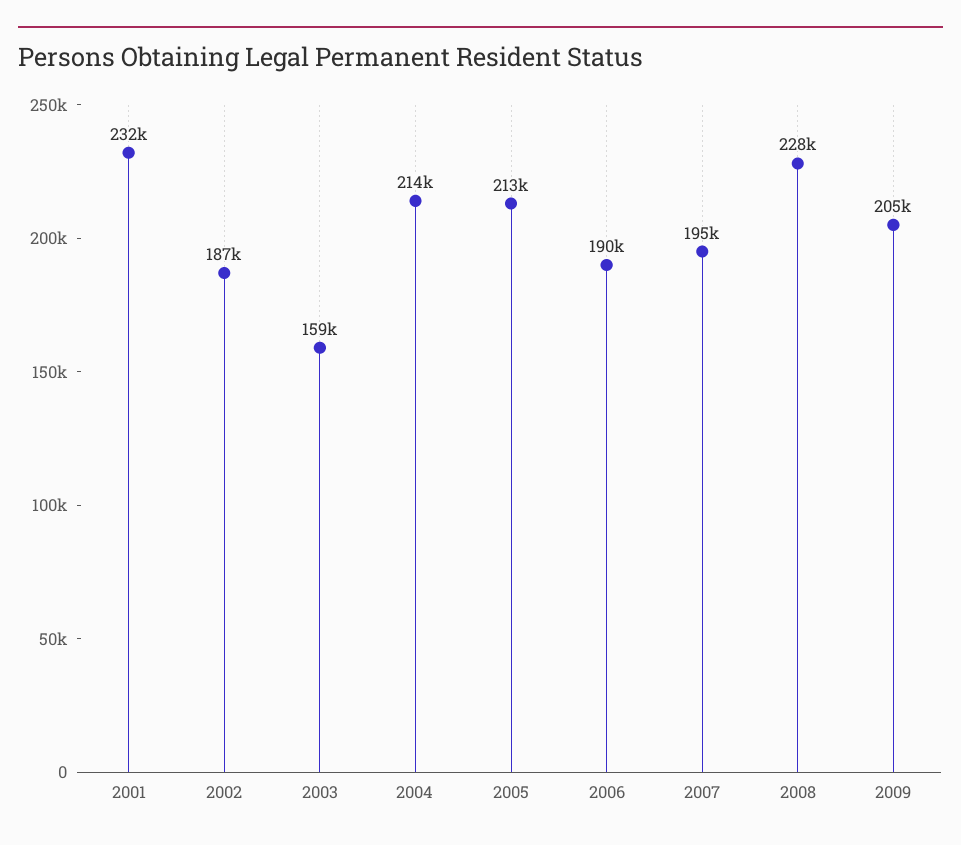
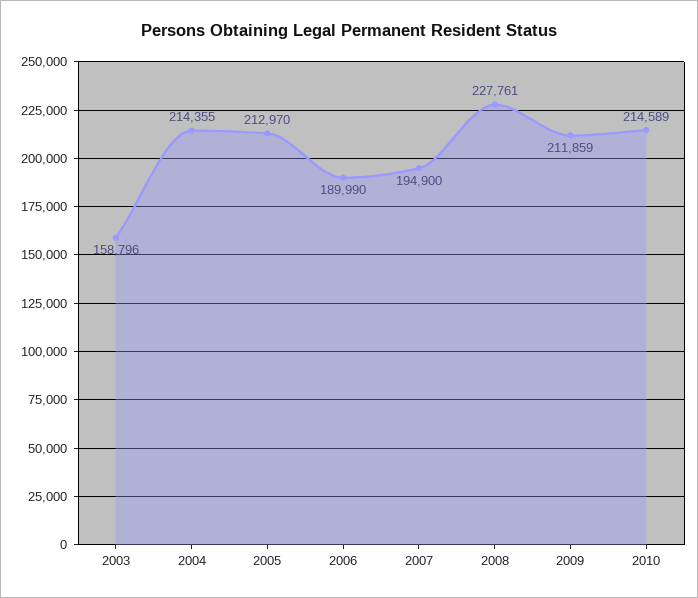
2001: 232000 -> none
2002: 187000 -> none
2009: 205000 -> 211859
2010: none -> 214589

